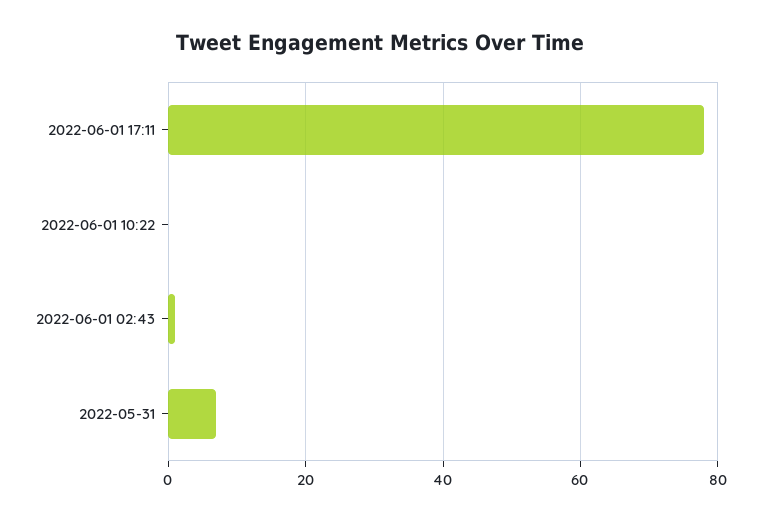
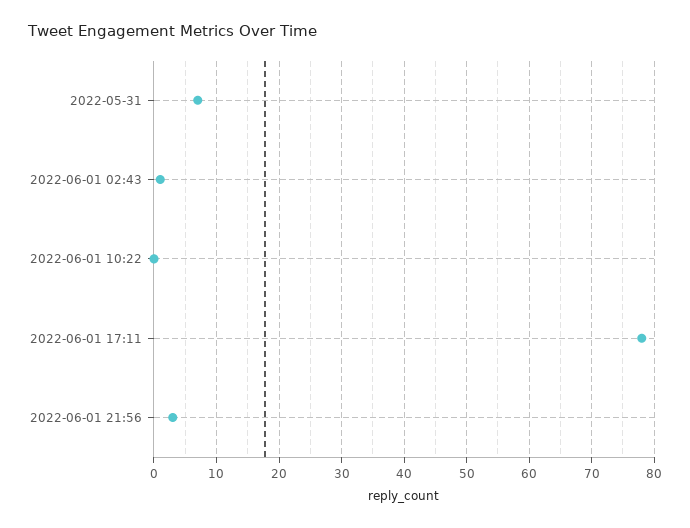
2022-06-01 21:56: none -> 3

